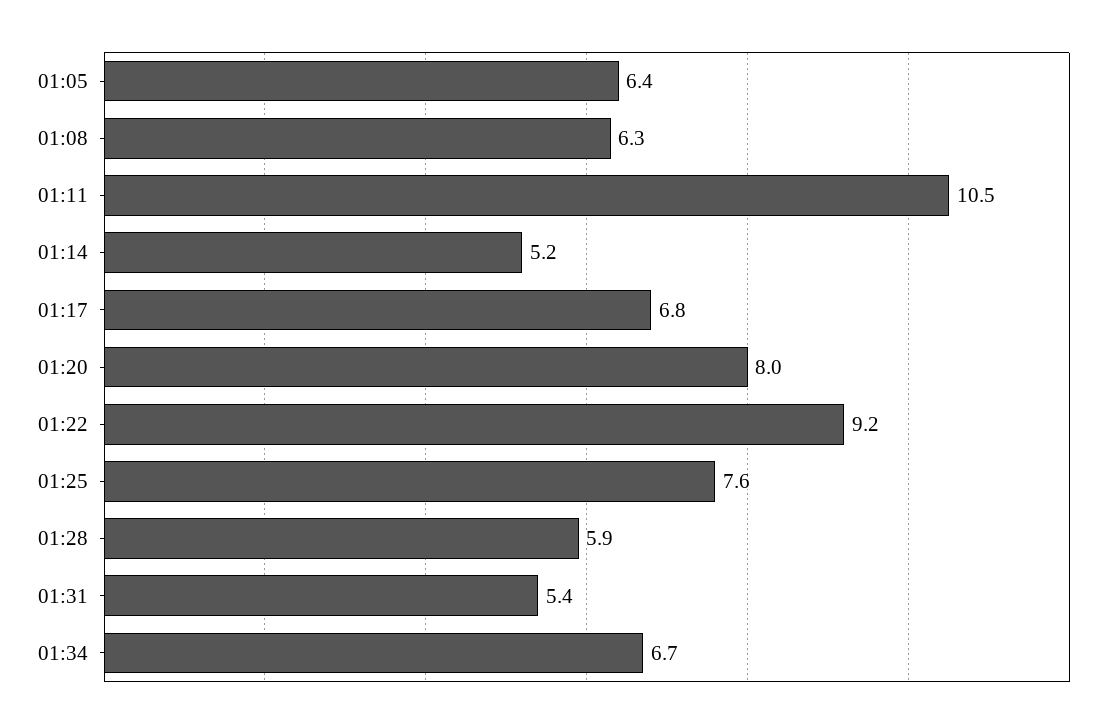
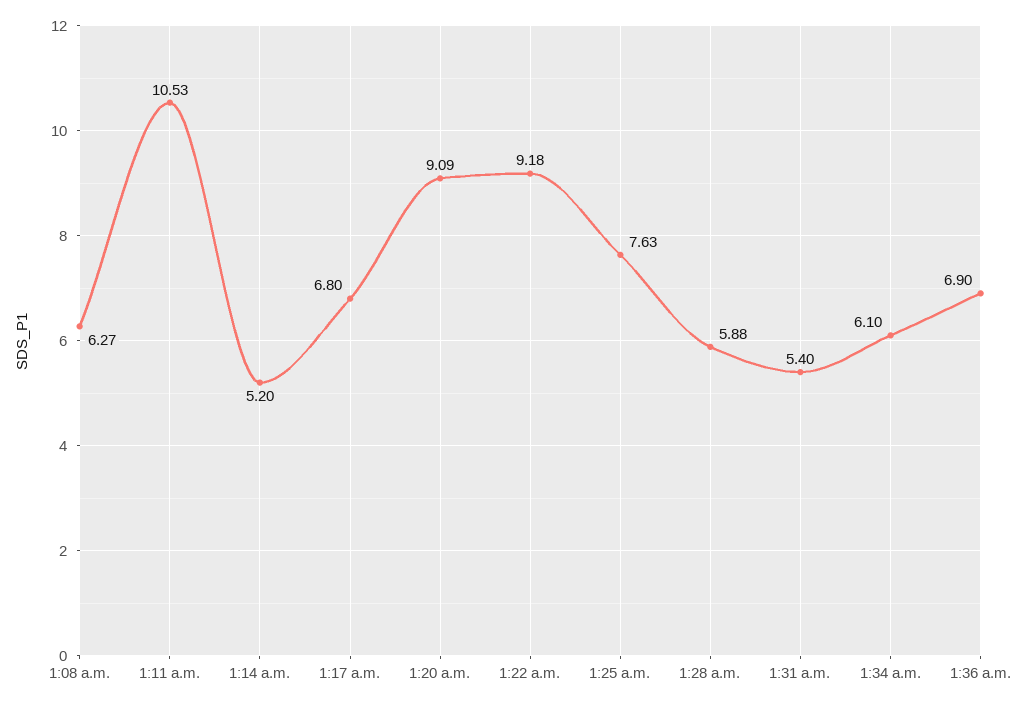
01:05: 6.4 -> none
01:20: 8 -> 9.09
01:34: 6.7 -> 6.1
1:36 a.m.: none -> 6.9

